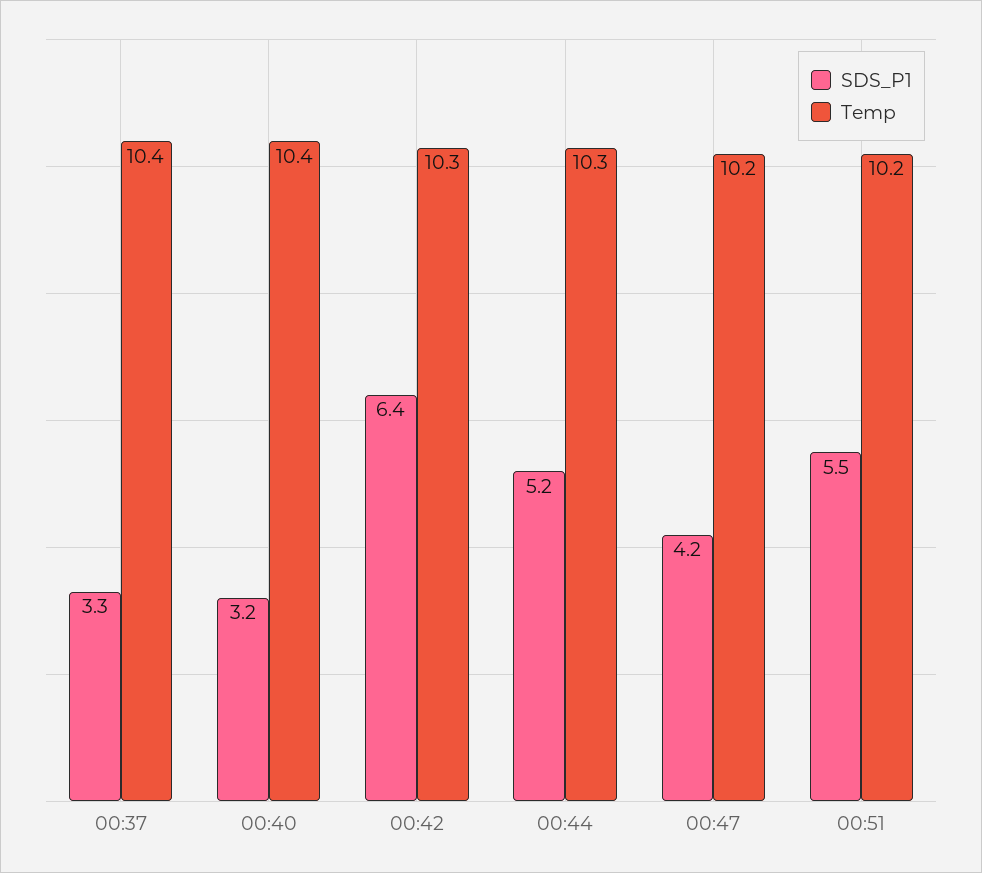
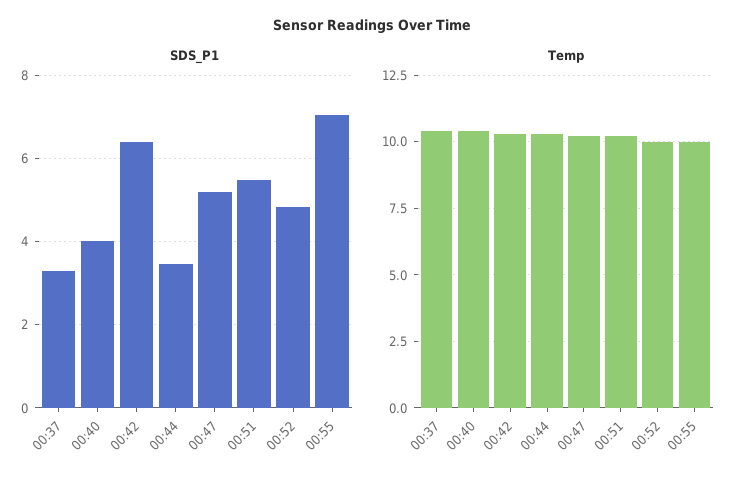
SDS_P1, 00:40: 3.2 -> 4
SDS_P1, 00:44: 5.2 -> 3.4
SDS_P1, 00:47: 4.2 -> 5.2
SDS_P1, 00:52: none -> 4.8
SDS_P1, 00:55: none -> 7
Temp, 00:52: none -> 10
Temp, 00:55: none -> 10

